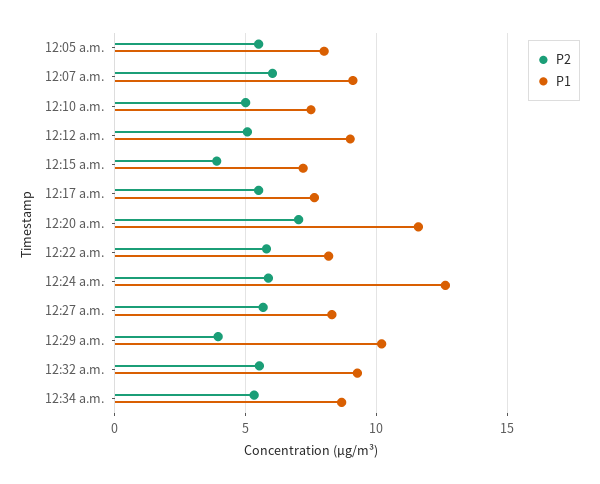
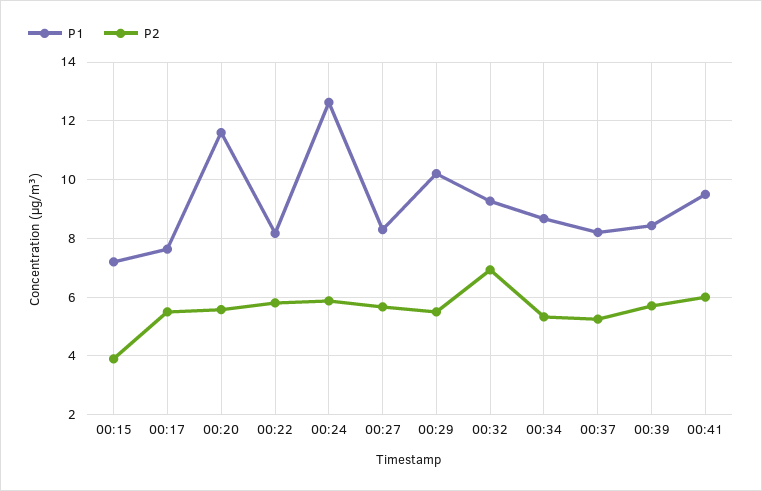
P2, 12:05 a.m.: 5.5 -> none
P1, 12:05 a.m.: 8 -> none
P2, 12:07 a.m.: 6 -> none
P1, 12:07 a.m.: 9 -> none
P2, 12:10 a.m.: 5 -> none
P1, 12:10 a.m.: 7.5 -> none
P2, 12:12 a.m.: 5 -> none
P1, 12:12 a.m.: 9 -> none
P2, 12:20 a.m.: 7 -> 5.5
P2, 12:29 a.m.: 4 -> 5.5
P2, 12:32 a.m.: 5.5 -> 7
P1, 00:37: none -> 8.25
P2, 00:37: none -> 5.25
P1, 00:39: none -> 8.5
P2, 00:39: none -> 5.75
P1, 00:41: none -> 9.5
P2, 00:41: none -> 6

